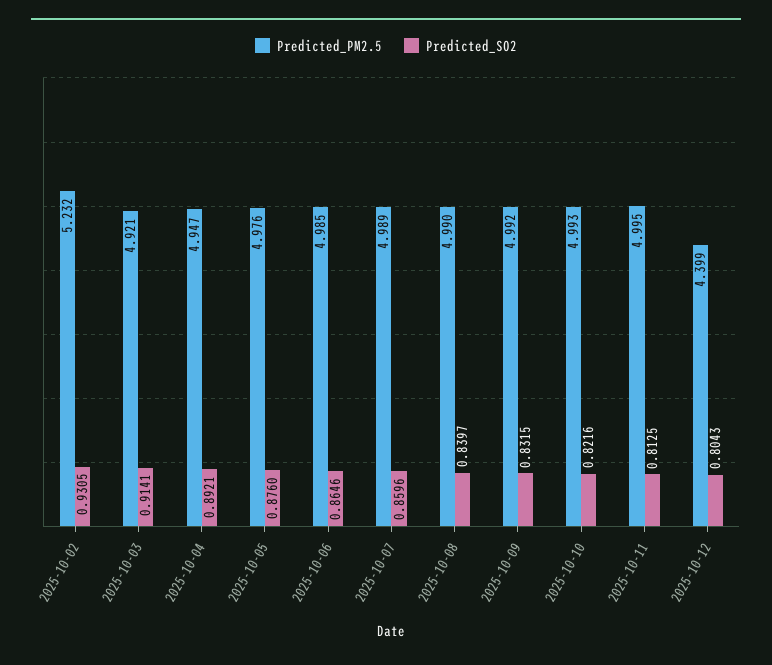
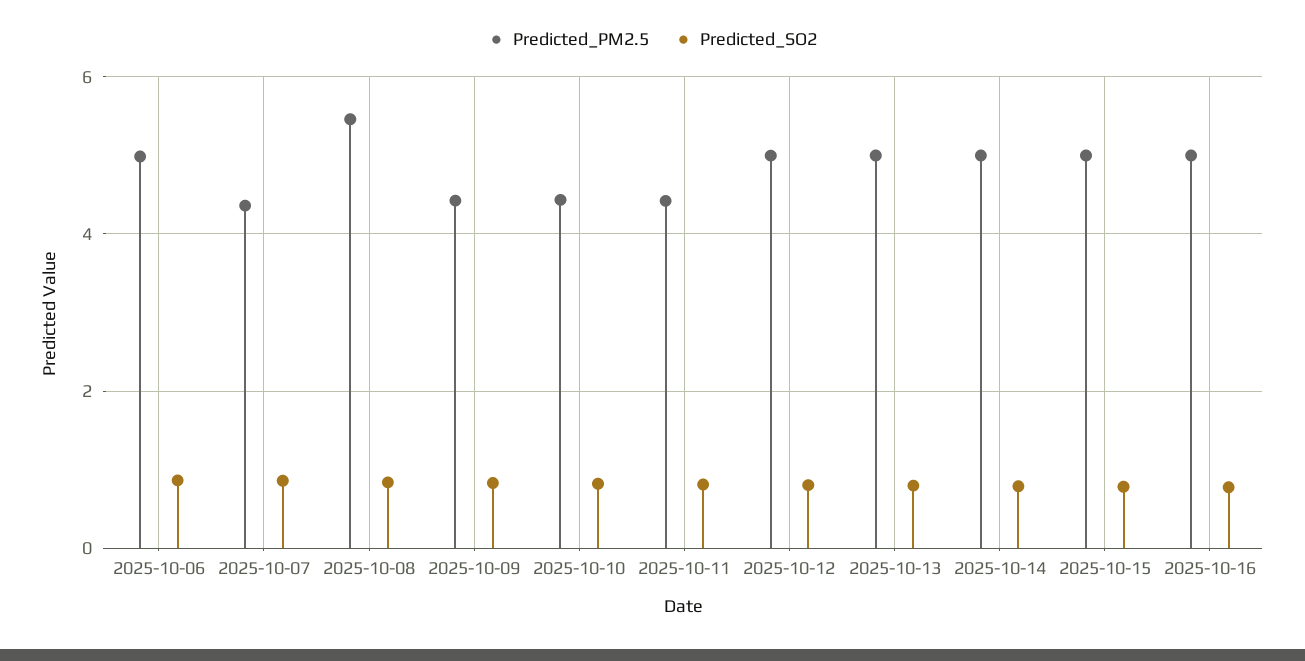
Predicted_PM2.5, 2025-10-02: 5.232 -> none
Predicted_SO2, 2025-10-02: 0.9305 -> none
Predicted_PM2.5, 2025-10-03: 4.921 -> none
Predicted_SO2, 2025-10-03: 0.9141 -> none
Predicted_PM2.5, 2025-10-04: 4.947 -> none
Predicted_SO2, 2025-10-04: 0.8921 -> none
Predicted_PM2.5, 2025-10-05: 4.976 -> none
Predicted_SO2, 2025-10-05: 0.876 -> none
Predicted_PM2.5, 2025-10-07: 4.989 -> 4.4
Predicted_PM2.5, 2025-10-08: 4.99 -> 5.4
Predicted_PM2.5, 2025-10-09: 4.992 -> 4.4
Predicted_PM2.5, 2025-10-10: 4.993 -> 4.4
Predicted_PM2.5, 2025-10-11: 4.995 -> 4.4
Predicted_PM2.5, 2025-10-12: 4.399 -> 5
Predicted_PM2.5, 2025-10-13: none -> 5
Predicted_SO2, 2025-10-13: none -> 0.8
Predicted_PM2.5, 2025-10-14: none -> 5
Predicted_SO2, 2025-10-14: none -> 0.8
Predicted_PM2.5, 2025-10-15: none -> 5
Predicted_SO2, 2025-10-15: none -> 0.8
Predicted_PM2.5, 2025-10-16: none -> 5
Predicted_SO2, 2025-10-16: none -> 0.8

